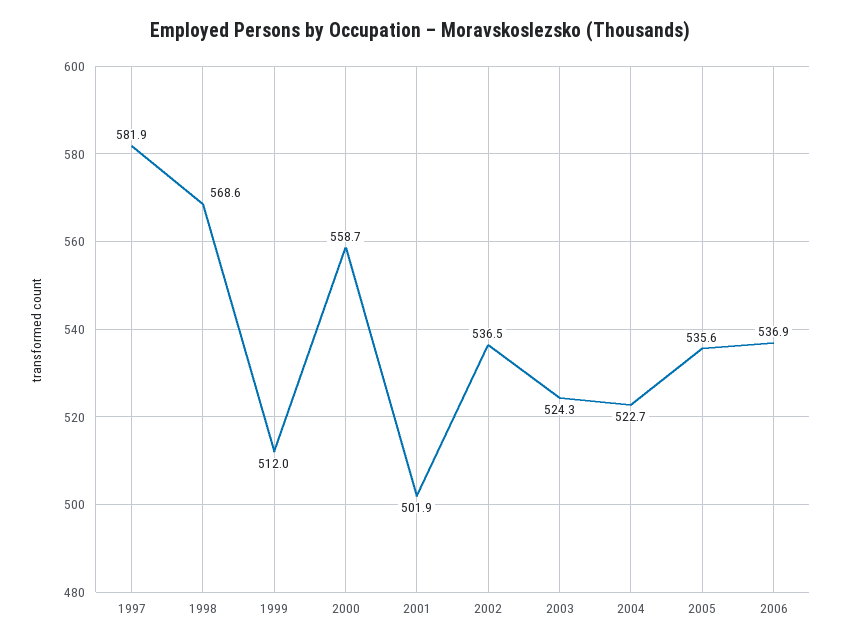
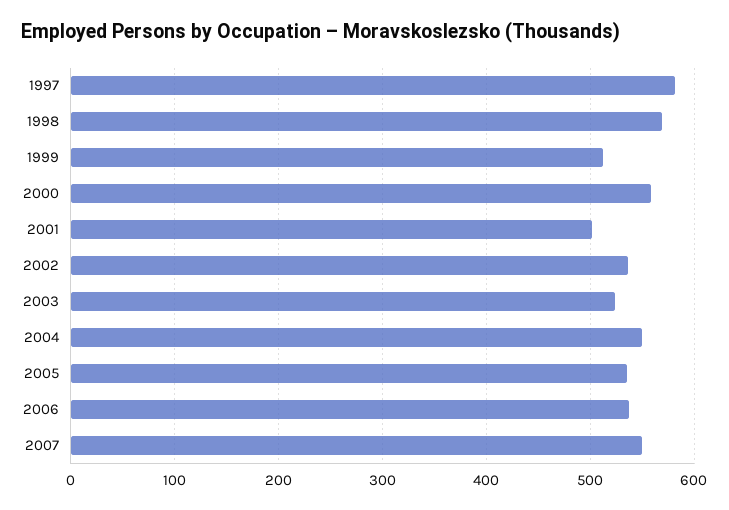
2004: 522.7 -> 550
2007: none -> 550

